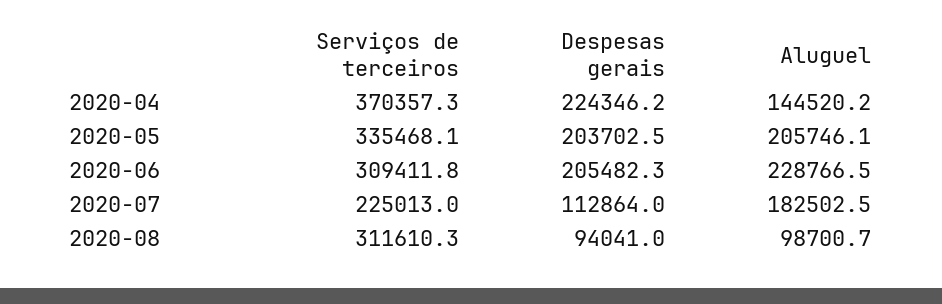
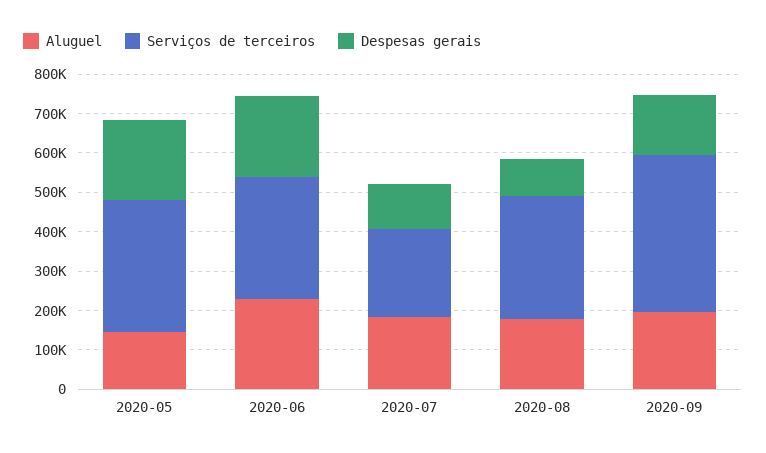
Serviços de terceiros, 2020-04: 370357.3 -> none
Despesas gerais, 2020-04: 224346.2 -> none
Aluguel, 2020-04: 144520.2 -> none
Aluguel, 2020-05: 205746.1 -> 150000
Aluguel, 2020-08: 98700.7 -> 175000
Aluguel, 2020-09: none -> 200000
Serviços de terceiros, 2020-09: none -> 400000
Despesas gerais, 2020-09: none -> 150000

